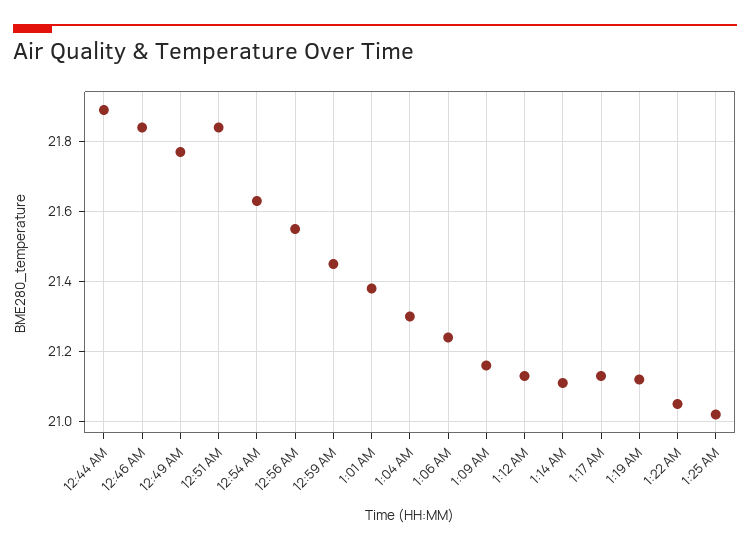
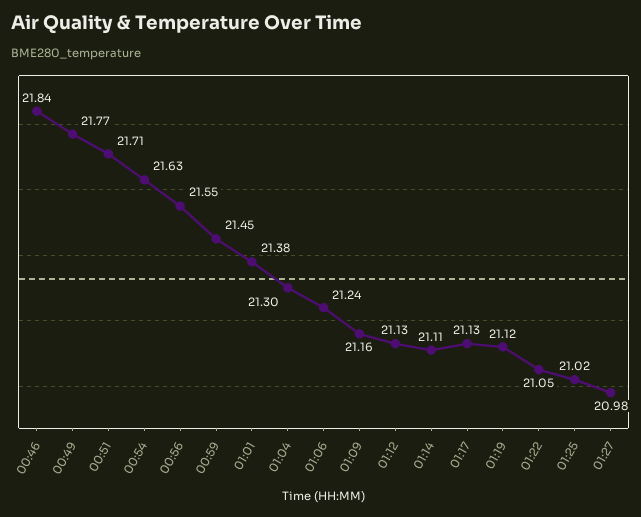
12:44 AM: 21.9 -> none
12:51 AM: 21.85 -> 21.71
01:27: none -> 20.98

